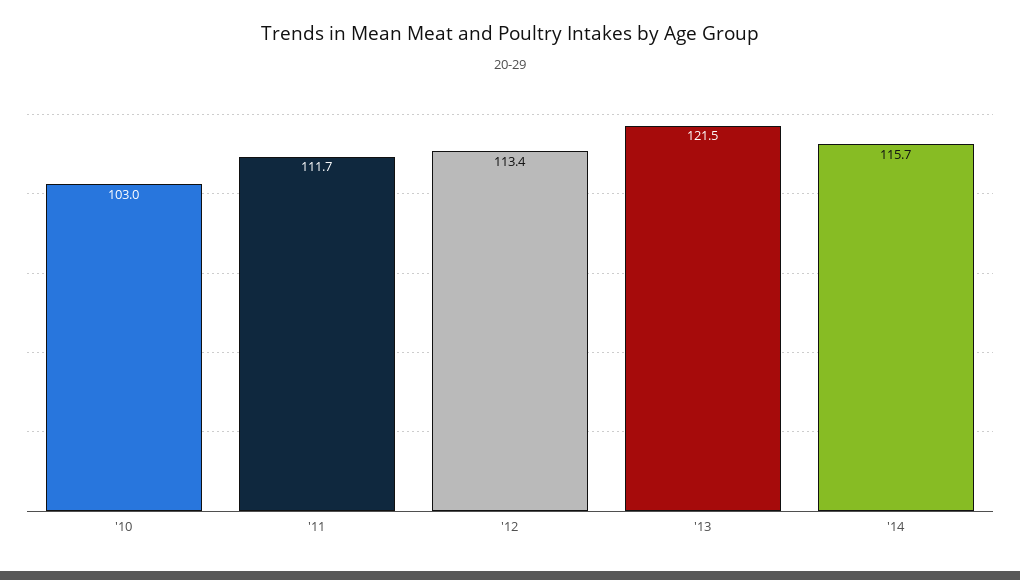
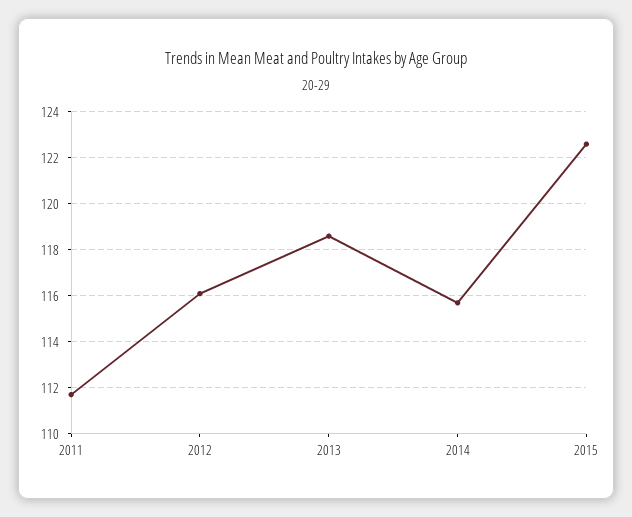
'10: 103 -> none
'12: 113.4 -> 116
'13: 121.5 -> 118.5
2015: none -> 122.5

